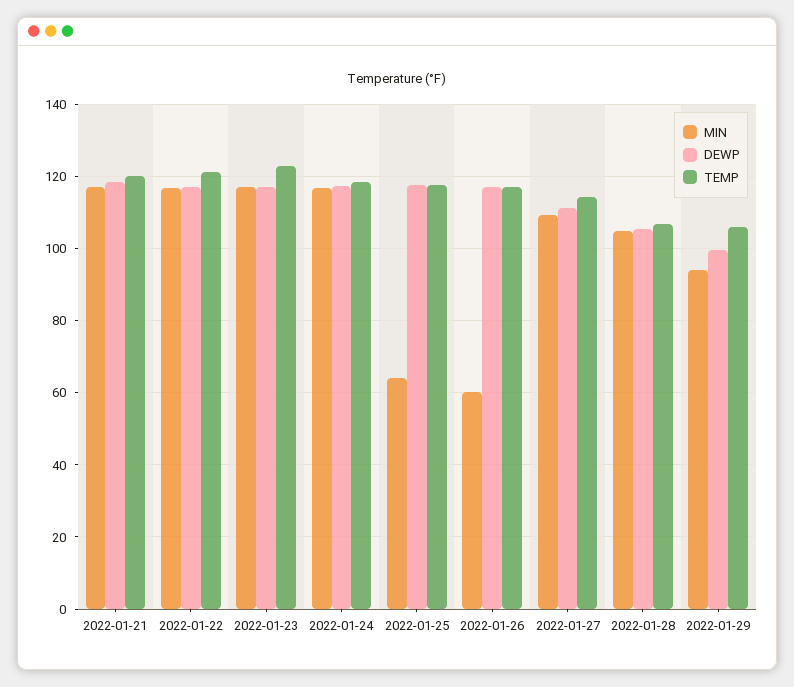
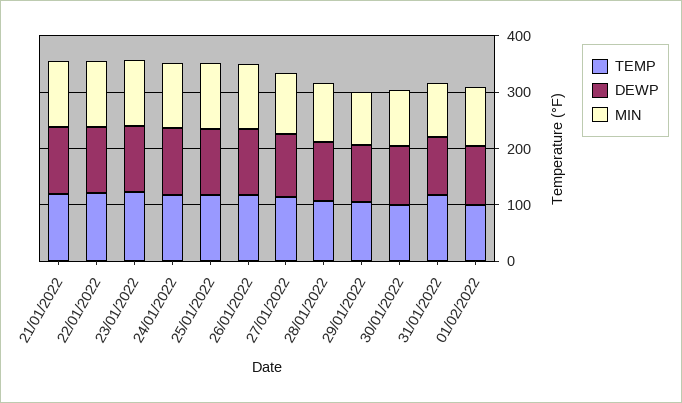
MIN, 2022-01-25: 64 -> 120
MIN, 2022-01-26: 60 -> 120
TEMP, 30/01/2022: none -> 100
DEWP, 30/01/2022: none -> 100
MIN, 30/01/2022: none -> 100
TEMP, 31/01/2022: none -> 120
DEWP, 31/01/2022: none -> 100
MIN, 31/01/2022: none -> 100
TEMP, 01/02/2022: none -> 100
DEWP, 01/02/2022: none -> 100
MIN, 01/02/2022: none -> 100

